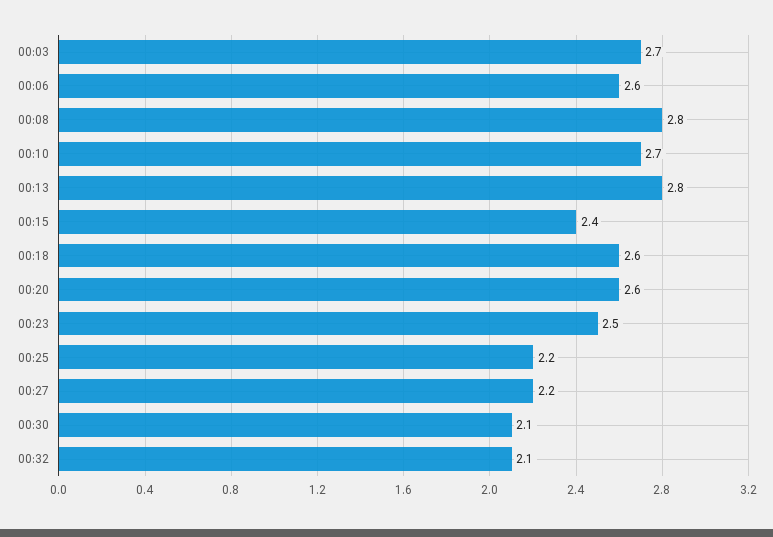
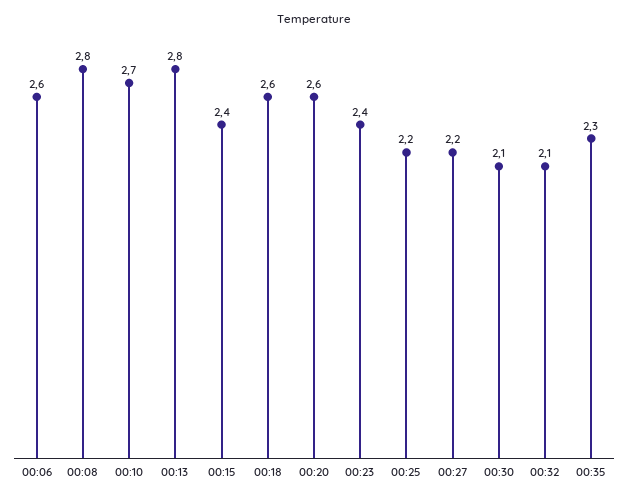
00:03: 2.7 -> none
00:23: 2.5 -> 2.4
00:35: none -> 2.3

